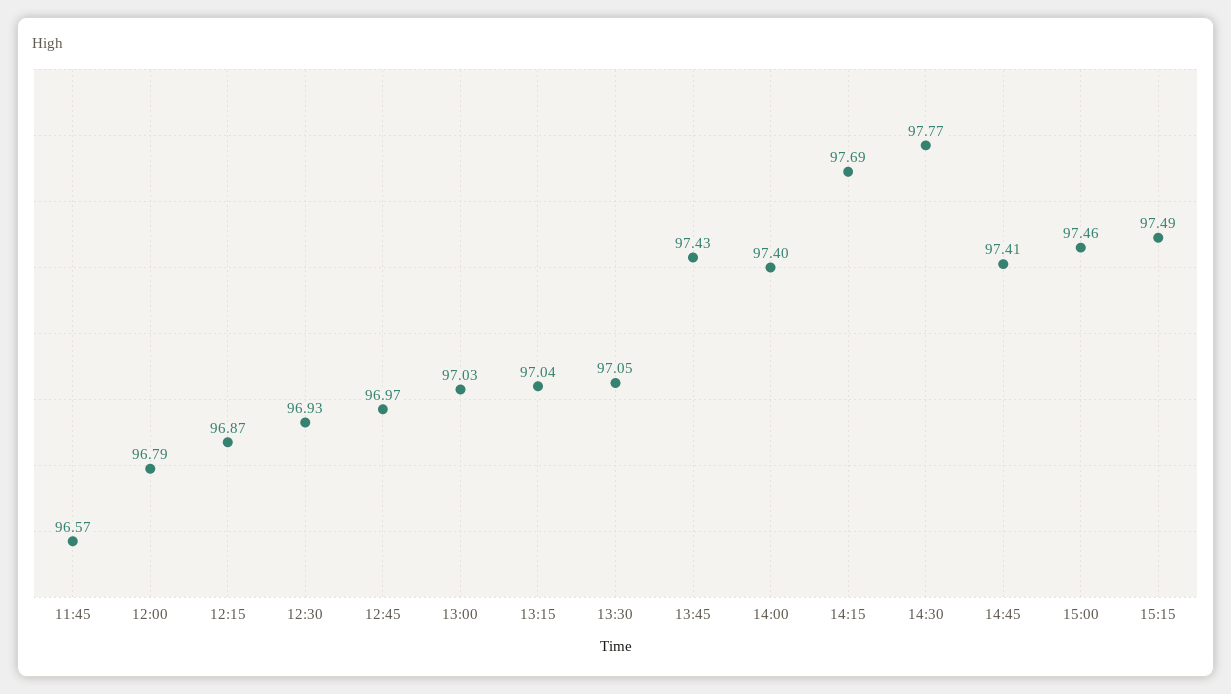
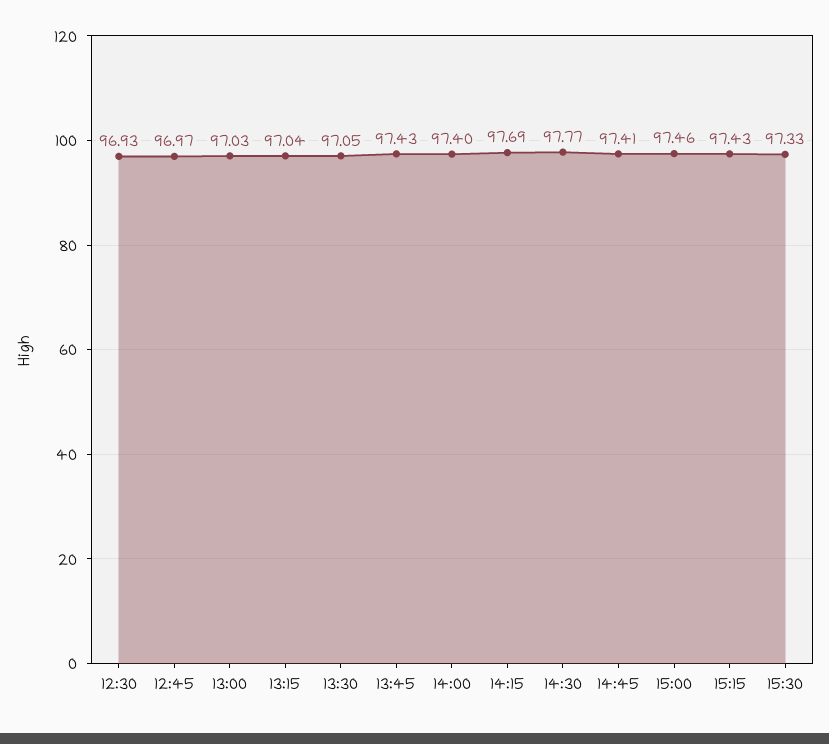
11:45: 96.57 -> none
12:00: 96.79 -> none
12:15: 96.87 -> none
15:15: 97.49 -> 97.43
15:30: none -> 97.33

